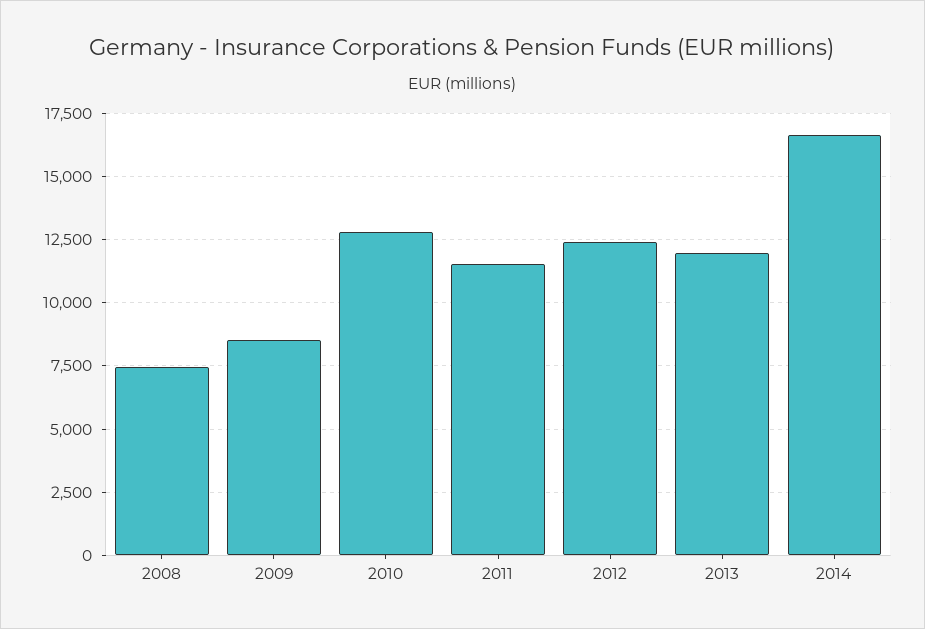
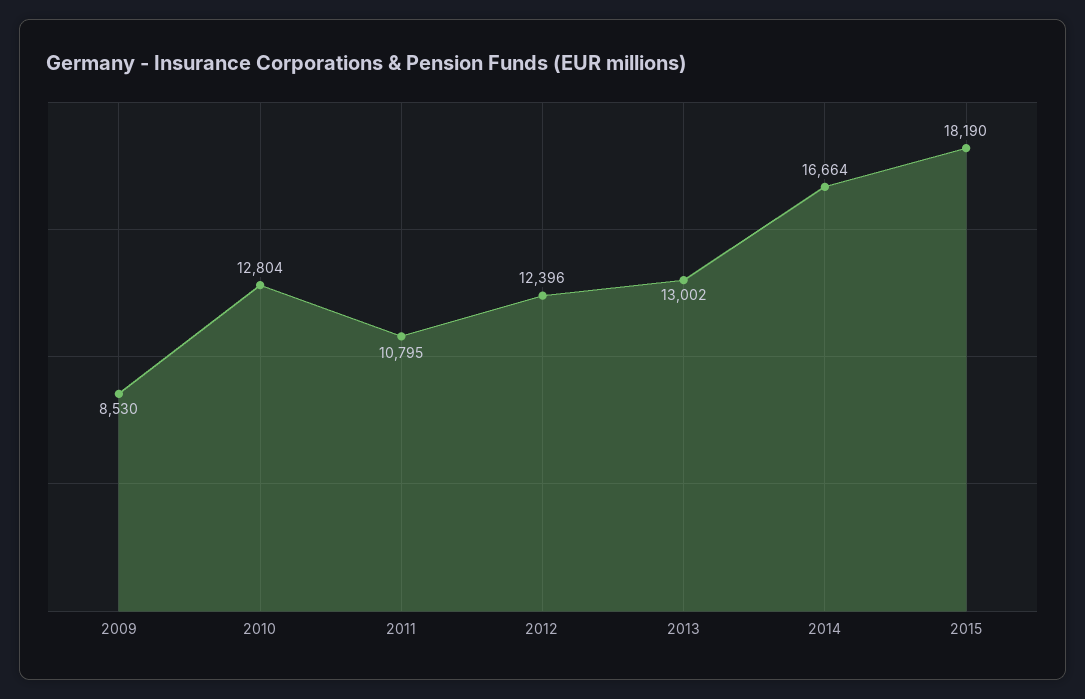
2008: 7500 -> none
2011: 11500 -> 10795
2013: 12000 -> 13002
2015: none -> 18190

